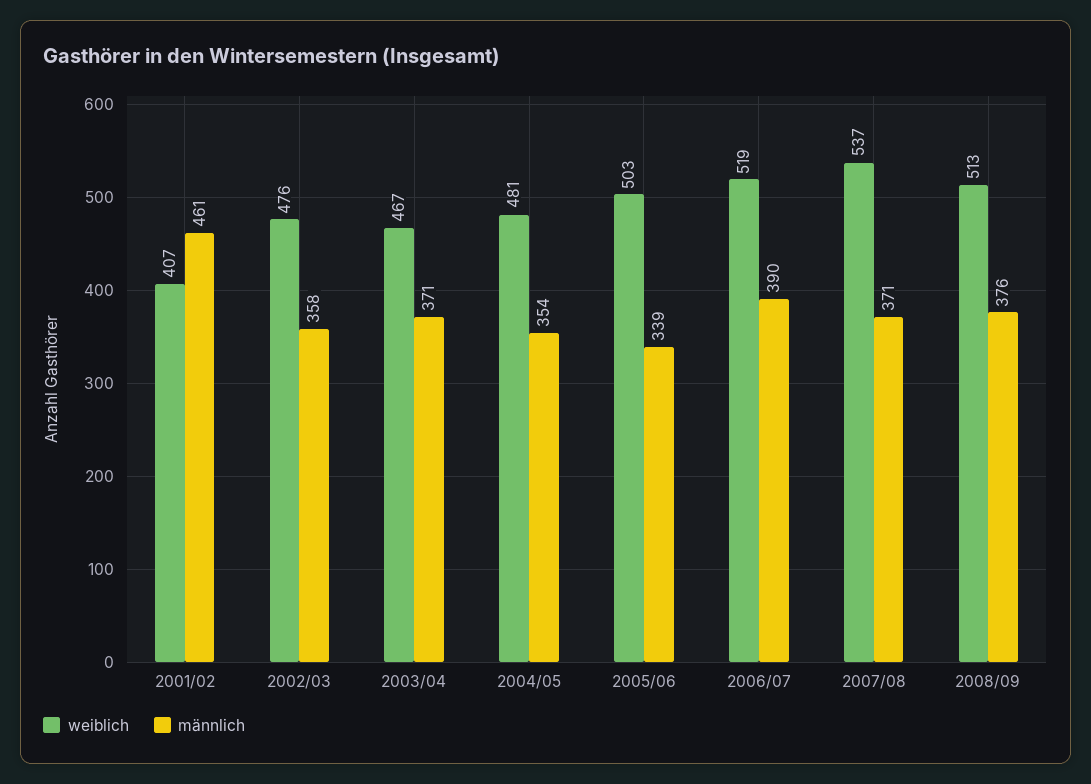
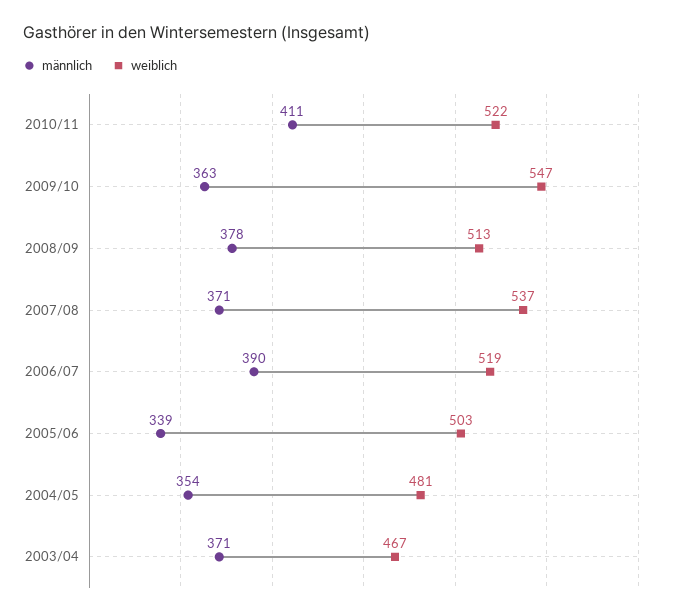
weiblich, 2001/02: 407 -> none
männlich, 2001/02: 461 -> none
weiblich, 2002/03: 476 -> none
männlich, 2002/03: 358 -> none
männlich, 2008/09: 376 -> 378
männlich, 2010/11: none -> 411
weiblich, 2010/11: none -> 522
männlich, 2009/10: none -> 363
weiblich, 2009/10: none -> 547

